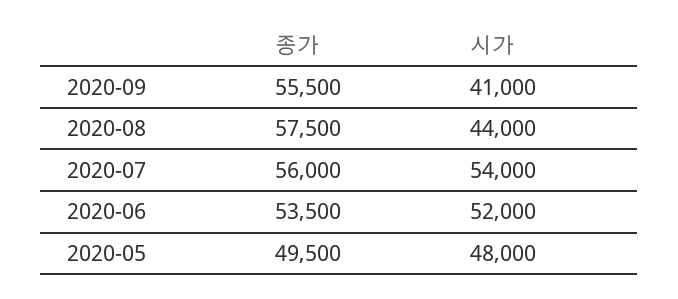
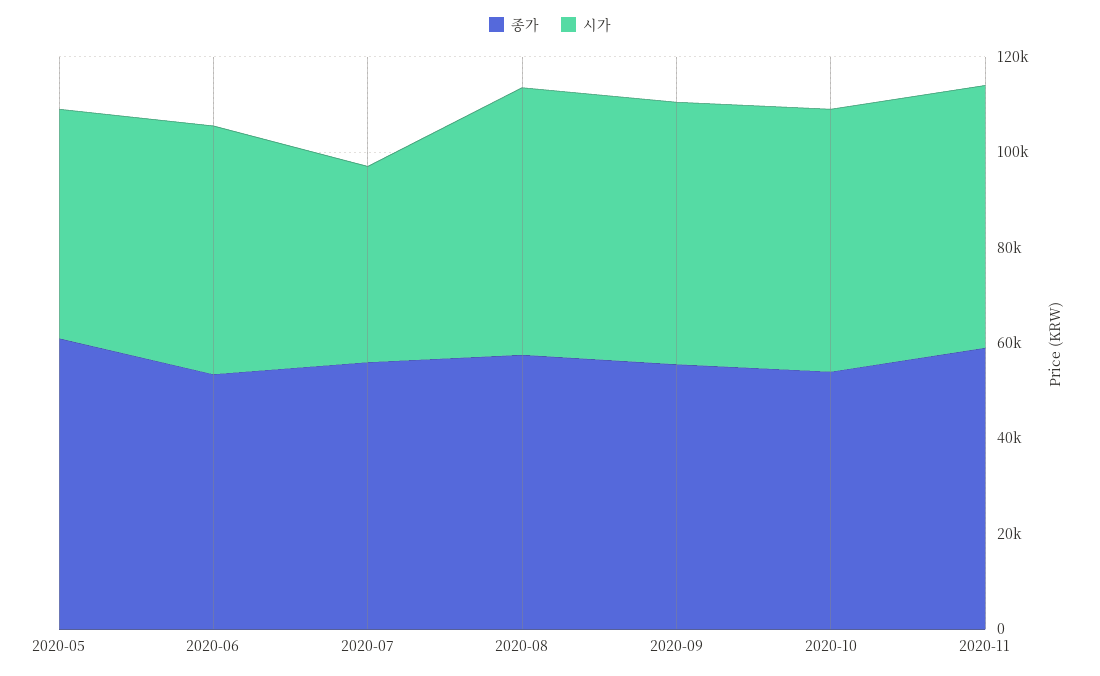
시가, 2020-09: 41000 -> 55000
시가, 2020-08: 44000 -> 55000
시가, 2020-07: 54000 -> 40000
종가, 2020-05: 49500 -> 60000
종가, 2020-10: none -> 55000
시가, 2020-10: none -> 55000
종가, 2020-11: none -> 60000
시가, 2020-11: none -> 55000

